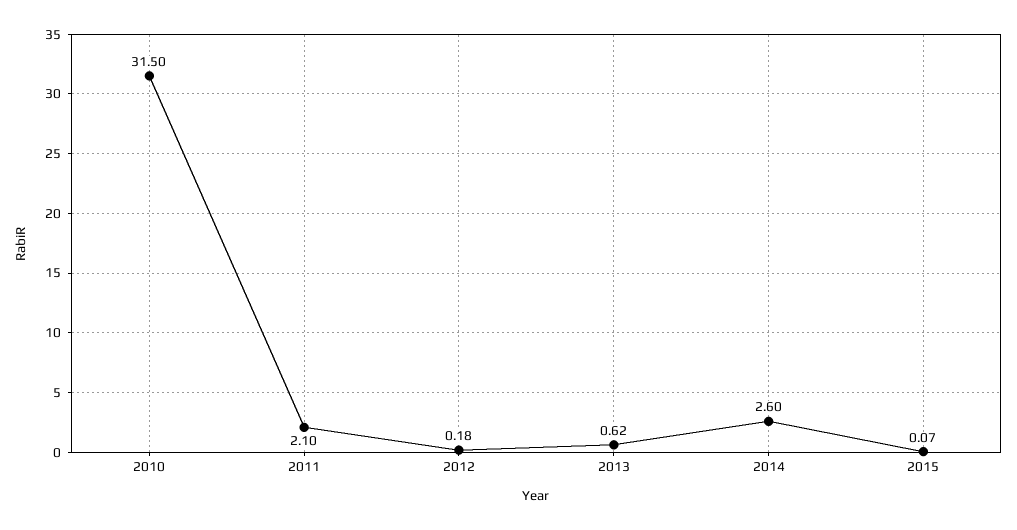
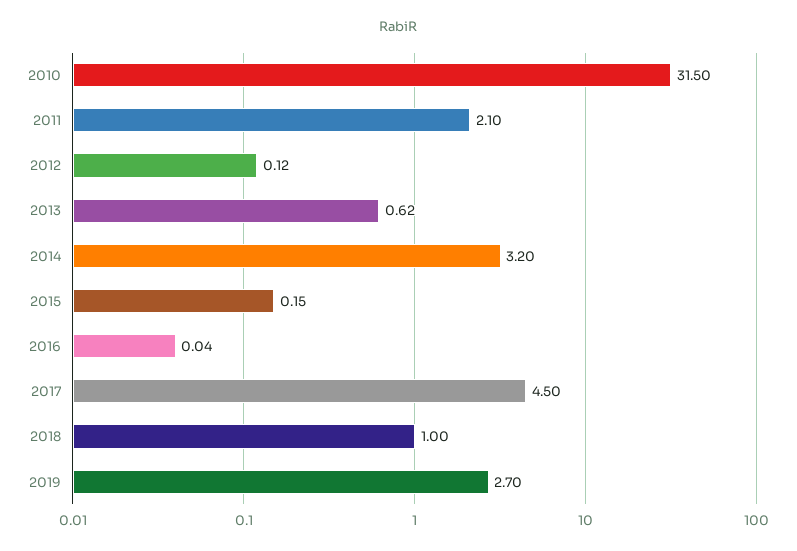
2012: 0.18 -> 0.12
2014: 2.6 -> 3.2
2015: 0.07 -> 0.15
2016: none -> 0.04
2017: none -> 4.5
2018: none -> 1
2019: none -> 2.7

